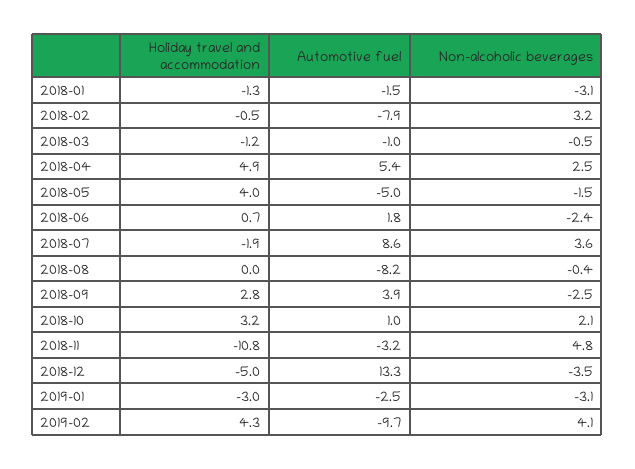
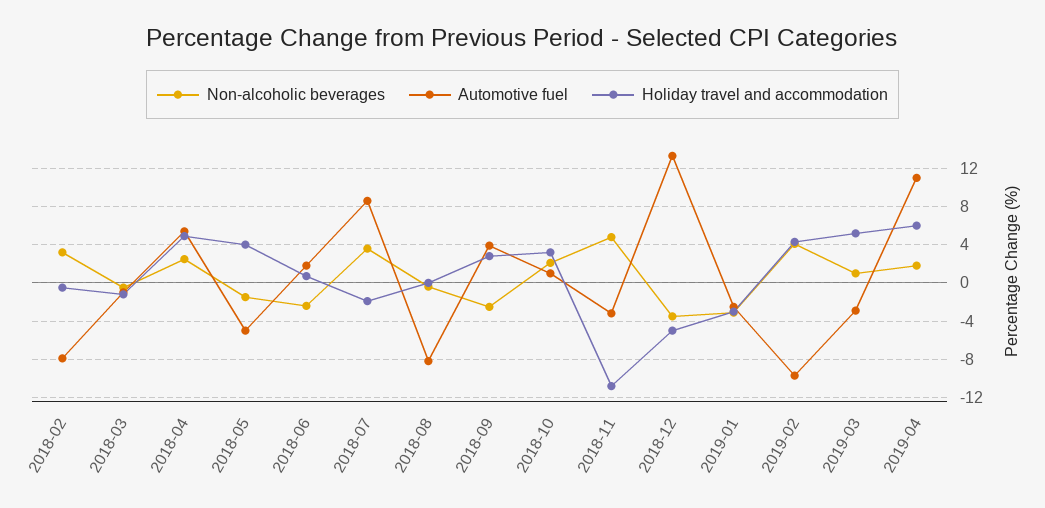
Holiday travel and accommodation, 2018-01: -1.3 -> none
Automotive fuel, 2018-01: -1.5 -> none
Non-alcoholic beverages, 2018-01: -3.1 -> none
Non-alcoholic beverages, 2019-03: none -> 1
Automotive fuel, 2019-03: none -> -3
Holiday travel and accommodation, 2019-03: none -> 5
Non-alcoholic beverages, 2019-04: none -> 2
Automotive fuel, 2019-04: none -> 11
Holiday travel and accommodation, 2019-04: none -> 6

